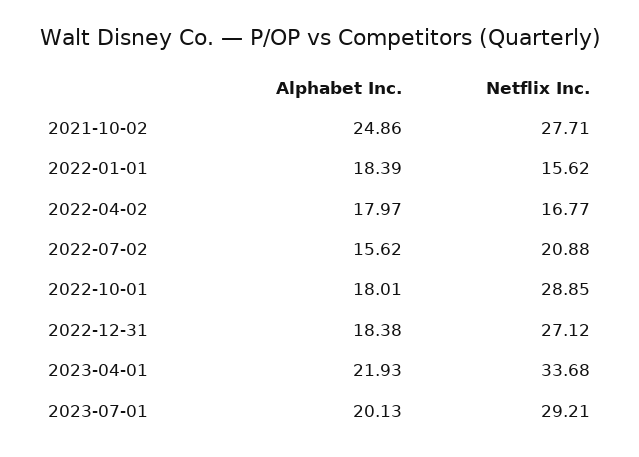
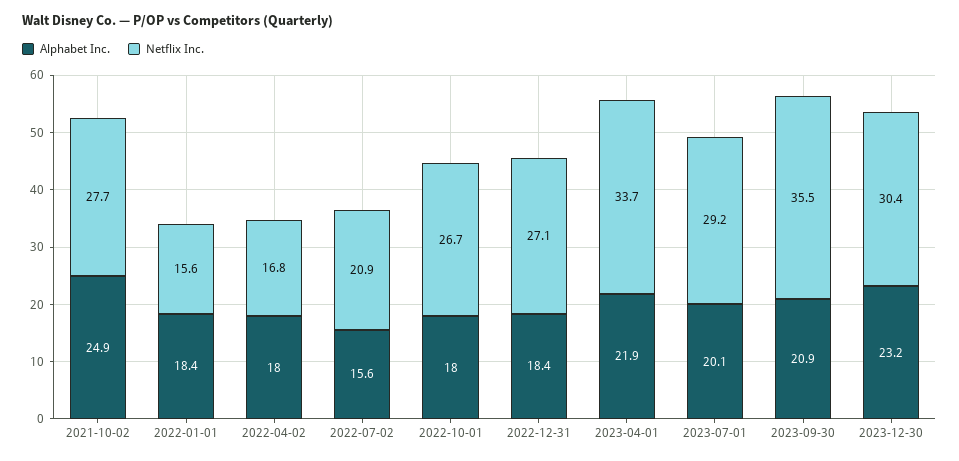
Netflix Inc., 2022-10-01: 28.85 -> 26.7
Alphabet Inc., 2023-09-30: none -> 20.9
Netflix Inc., 2023-09-30: none -> 35.5
Alphabet Inc., 2023-12-30: none -> 23.2
Netflix Inc., 2023-12-30: none -> 30.4

